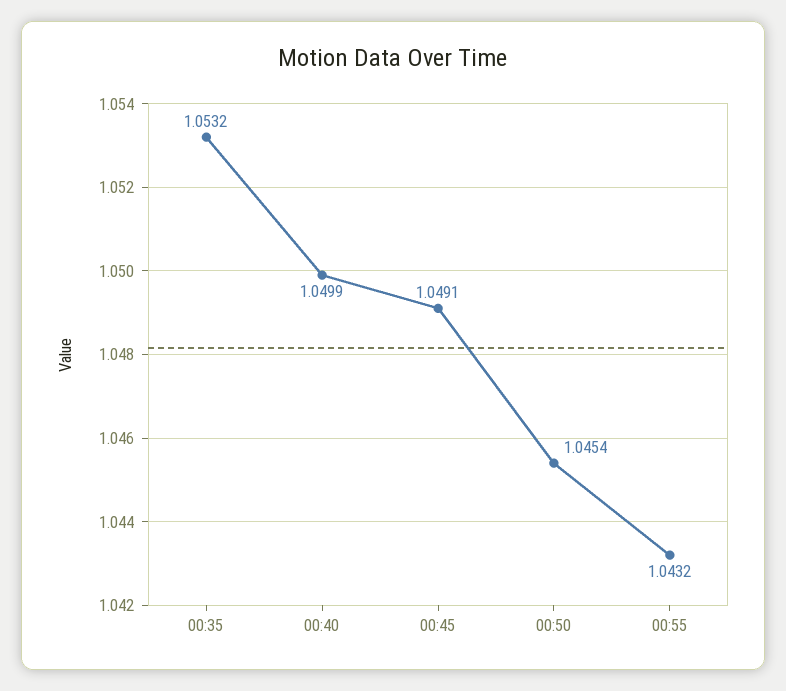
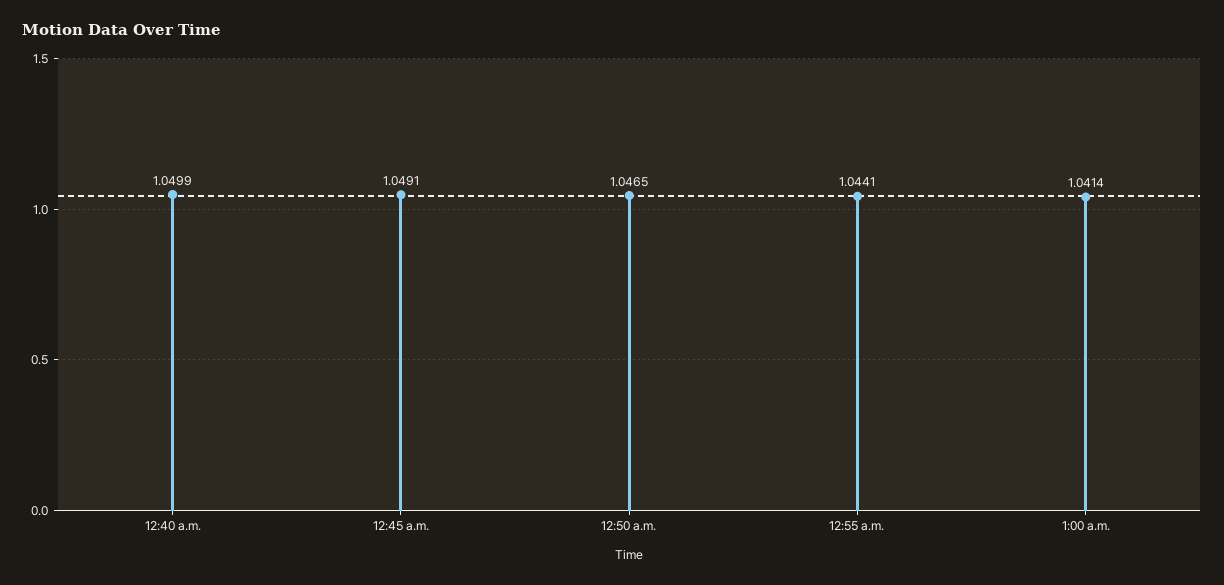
00:35: 1.0532 -> none
00:50: 1.0454 -> 1.0465
00:55: 1.0432 -> 1.0441
1:00 a.m.: none -> 1.0414

